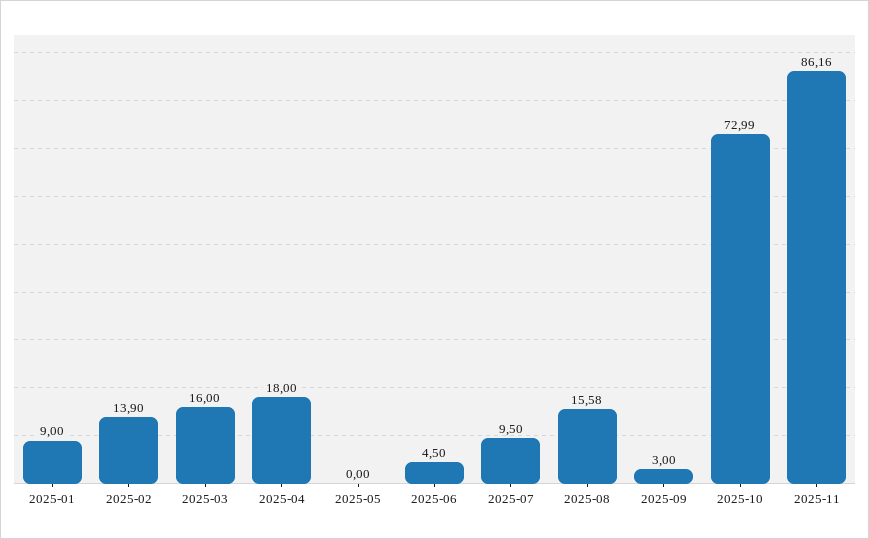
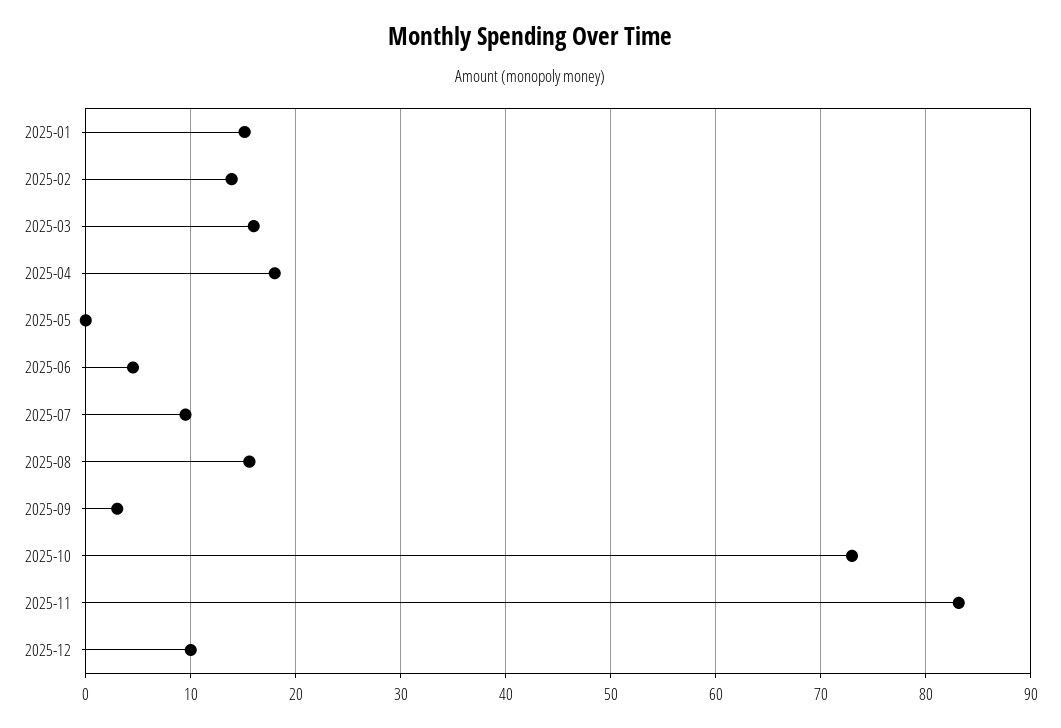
2025-01: 9 -> 15
2025-11: 86.16 -> 83
2025-12: none -> 10

